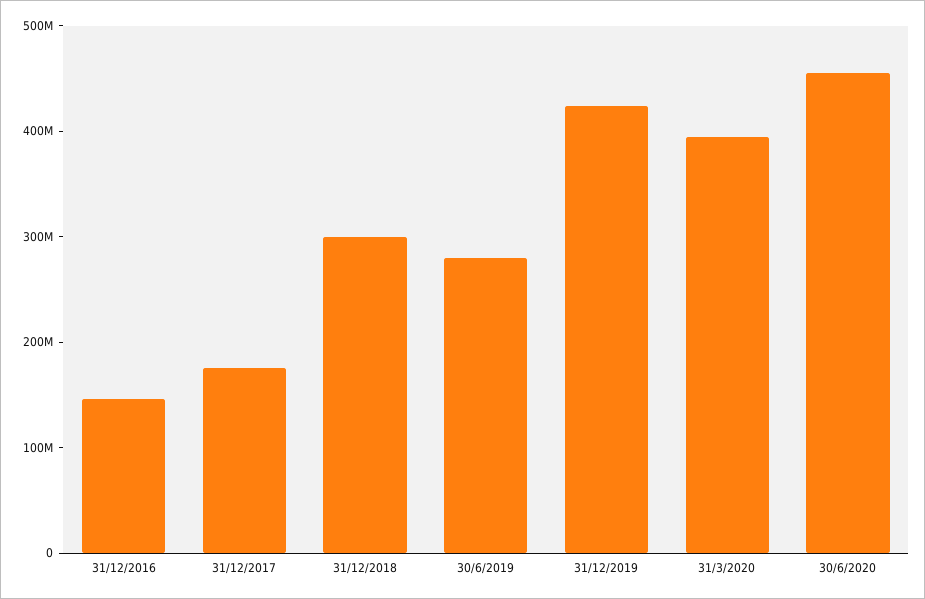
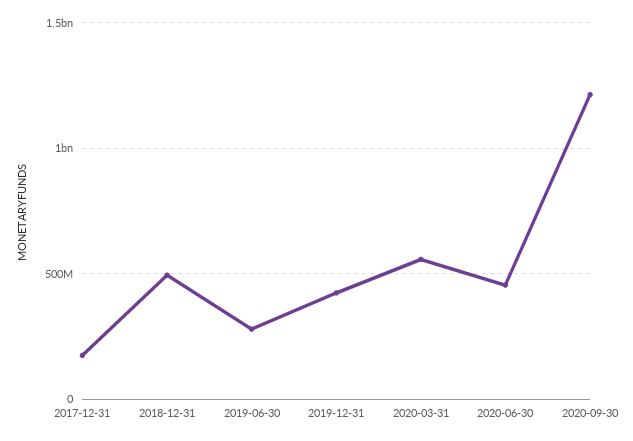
31/12/2016: 140000000 -> none
31/12/2018: 300000000 -> 500000000
31/3/2020: 400000000 -> 550000000
2020-09-30: none -> 1200000000

